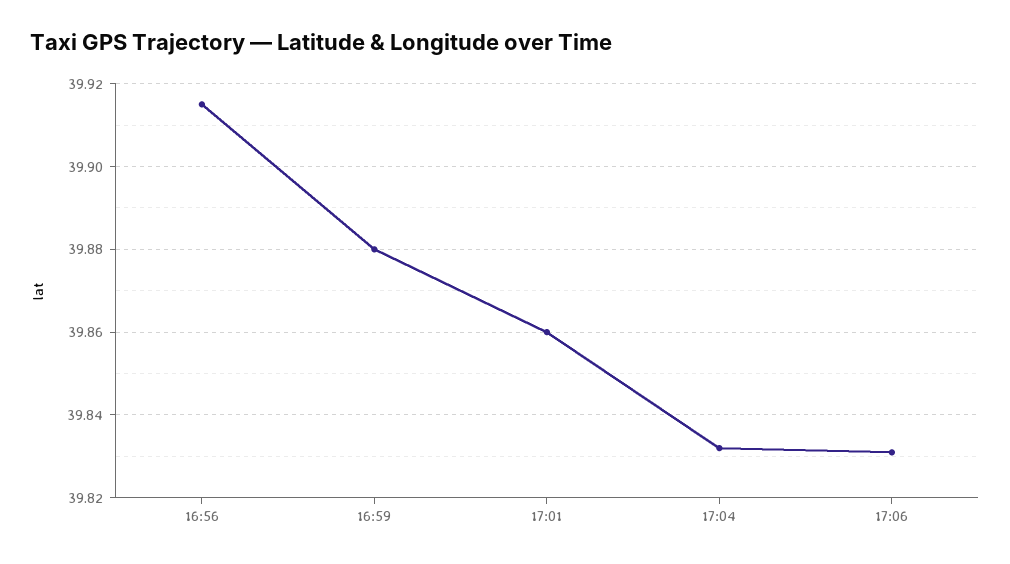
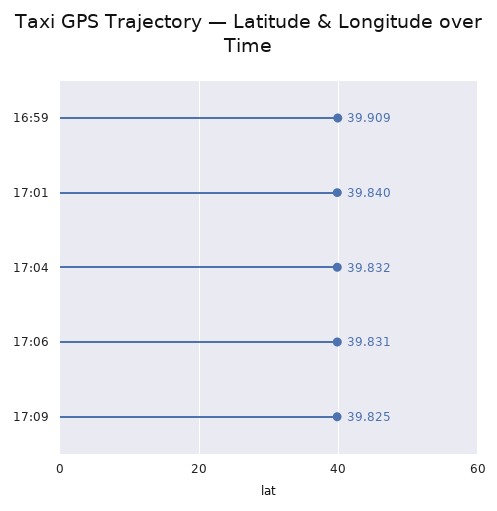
16:56: 39.915 -> none
16:59: 39.88 -> 39.909
17:01: 39.86 -> 39.84
17:09: none -> 39.825

